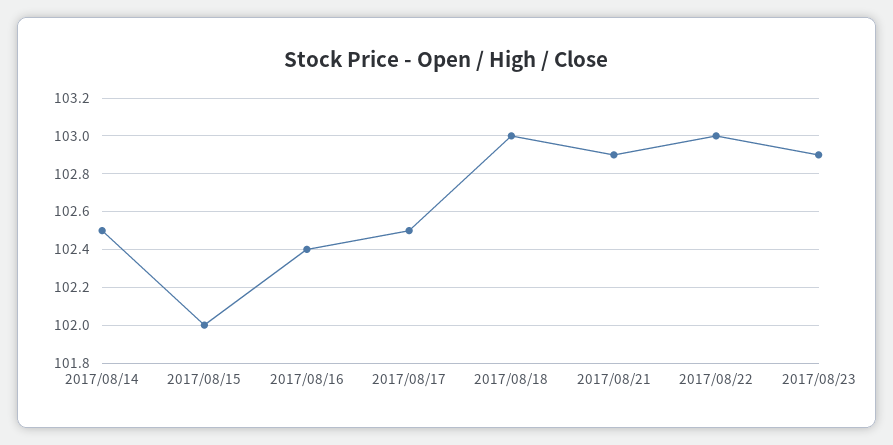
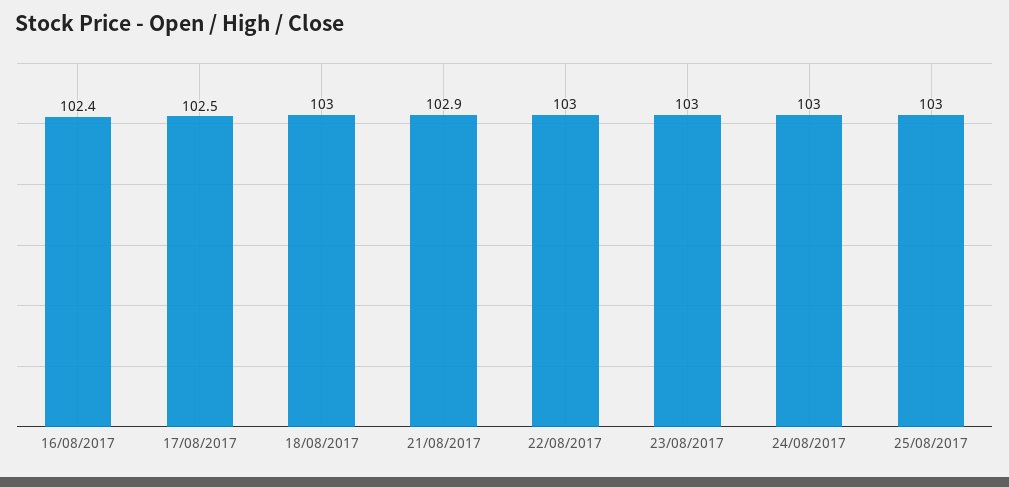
2017/08/14: 102.5 -> none
2017/08/15: 102 -> none
2017/08/23: 102.9 -> 103
24/08/2017: none -> 103
25/08/2017: none -> 103

